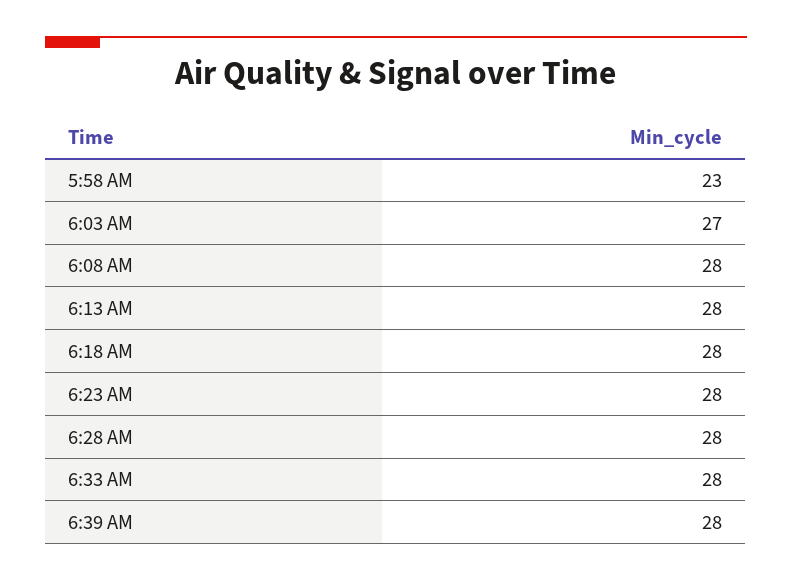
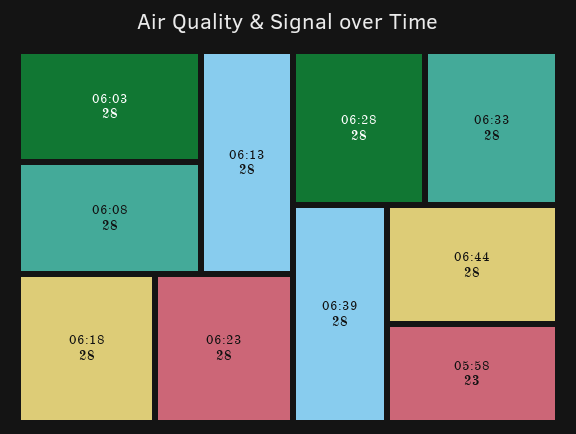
6:03 AM: 27 -> 28
06:44: none -> 28

